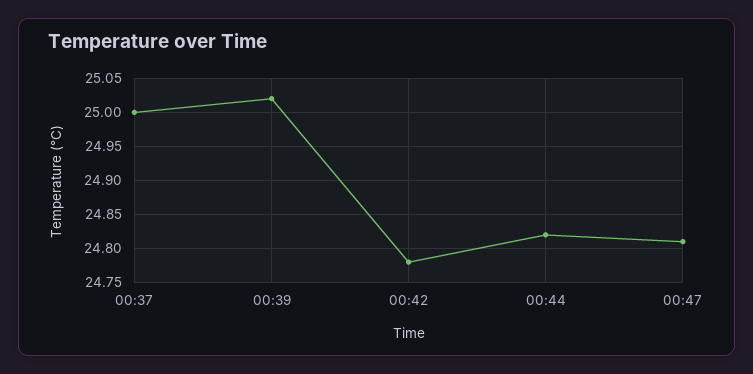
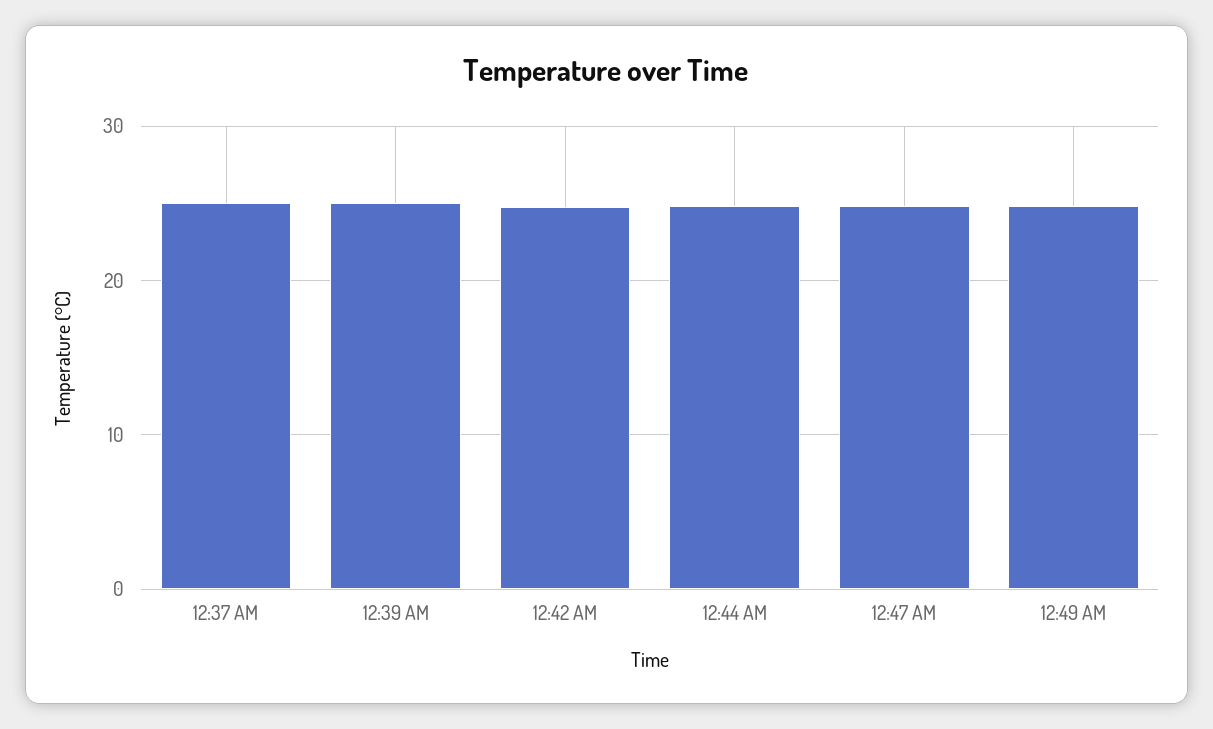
12:49 AM: none -> 25

